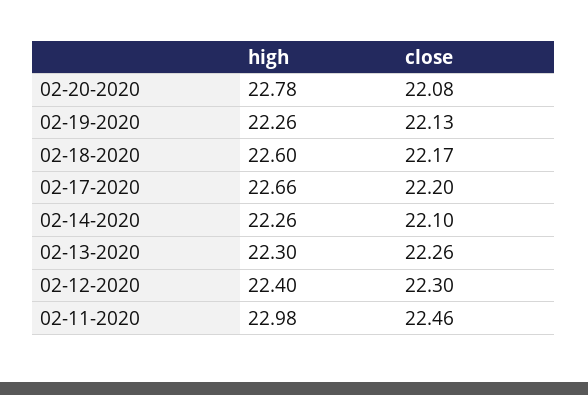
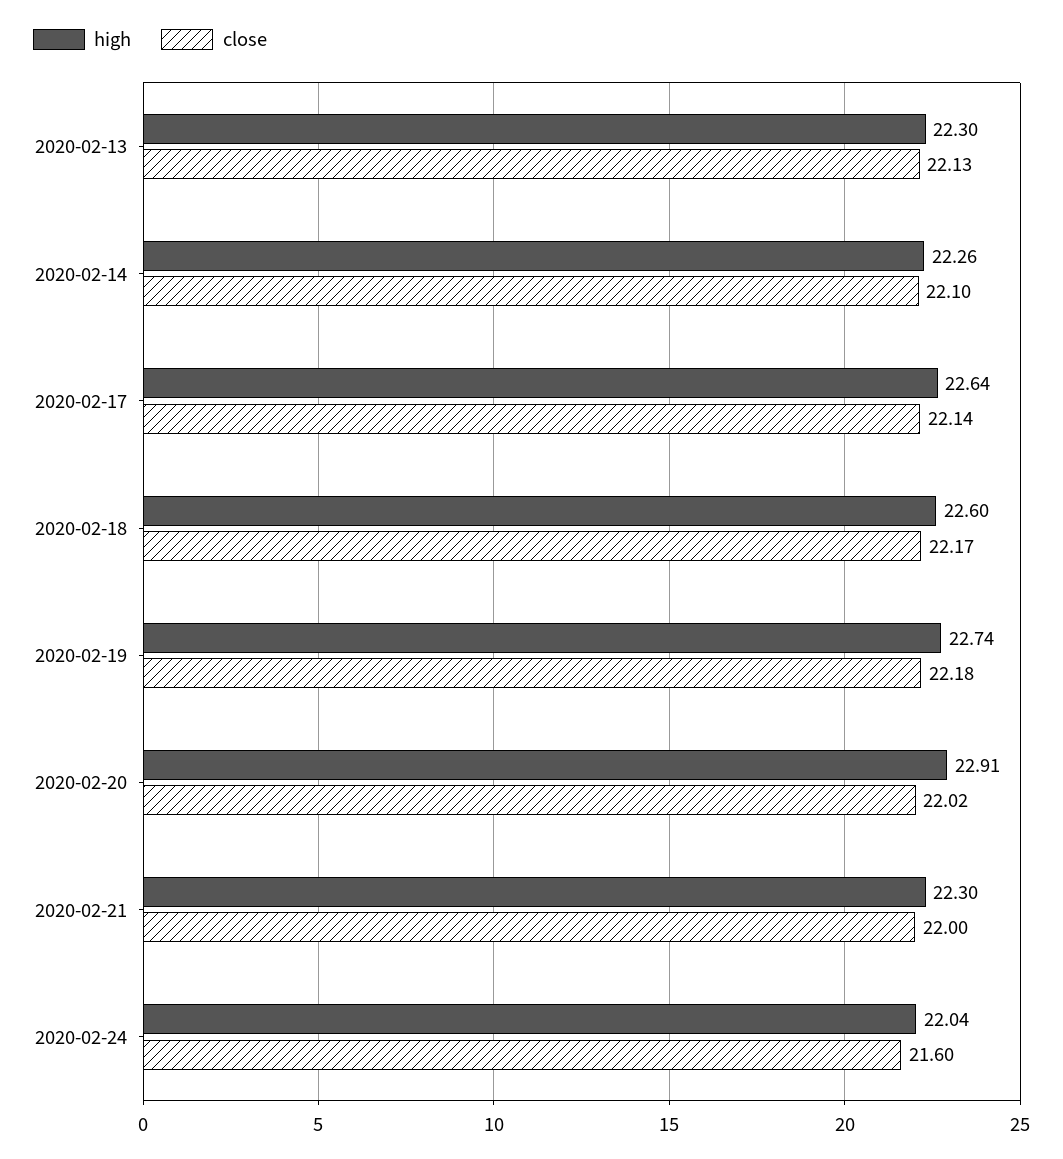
high, 02-20-2020: 22.78 -> 22.91
close, 02-20-2020: 22.08 -> 22.02
high, 02-19-2020: 22.26 -> 22.74
close, 02-19-2020: 22.13 -> 22.18
high, 02-17-2020: 22.66 -> 22.64
close, 02-17-2020: 22.2 -> 22.14
close, 02-13-2020: 22.26 -> 22.13
high, 02-12-2020: 22.4 -> none
close, 02-12-2020: 22.3 -> none
high, 02-11-2020: 22.98 -> none
close, 02-11-2020: 22.46 -> none
high, 2020-02-21: none -> 22.3
close, 2020-02-21: none -> 22
high, 2020-02-24: none -> 22.04
close, 2020-02-24: none -> 21.6

